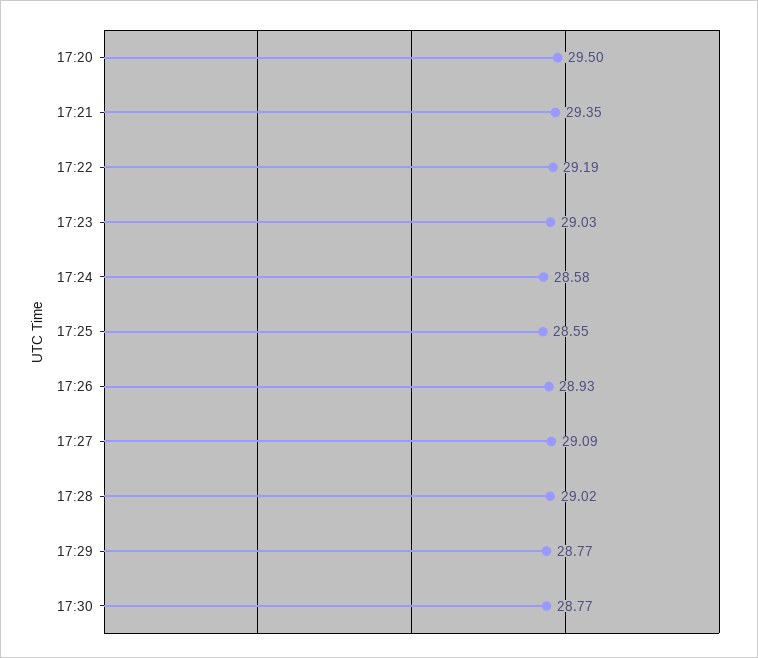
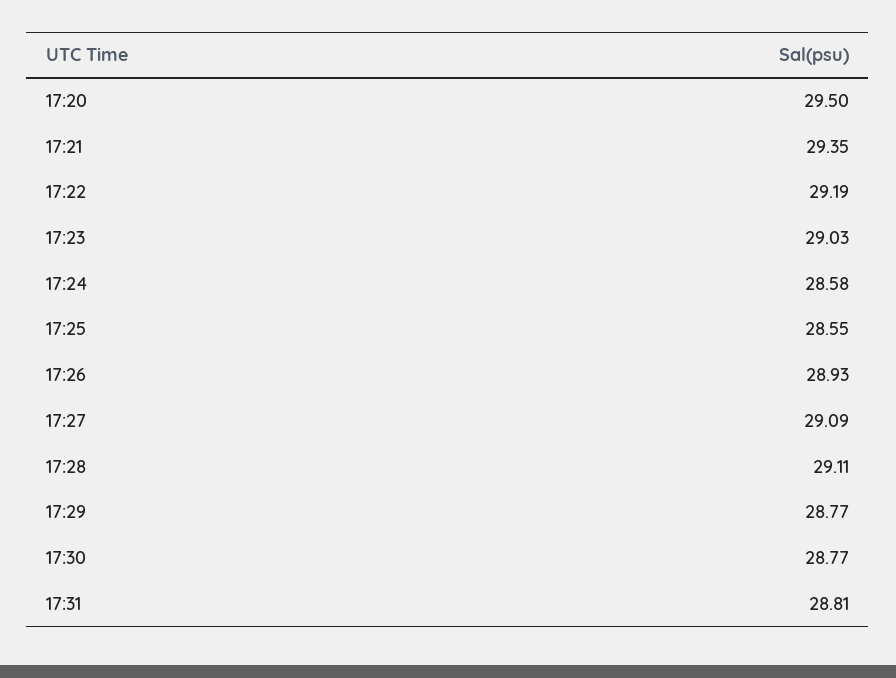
17:28: 29.02 -> 29.11
17:31: none -> 28.81

